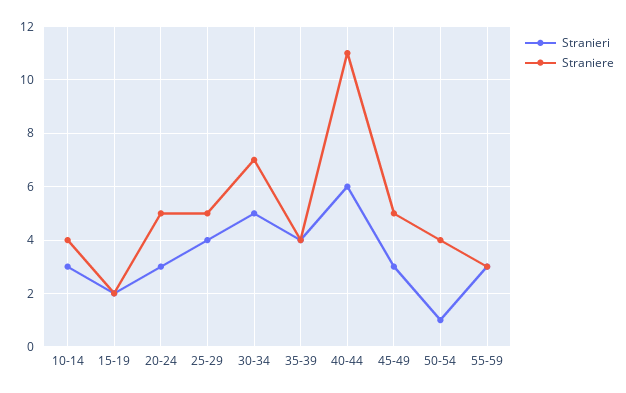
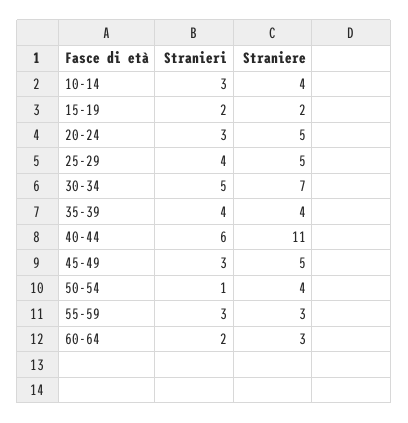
Stranieri, 60-64: none -> 2
Straniere, 60-64: none -> 3

